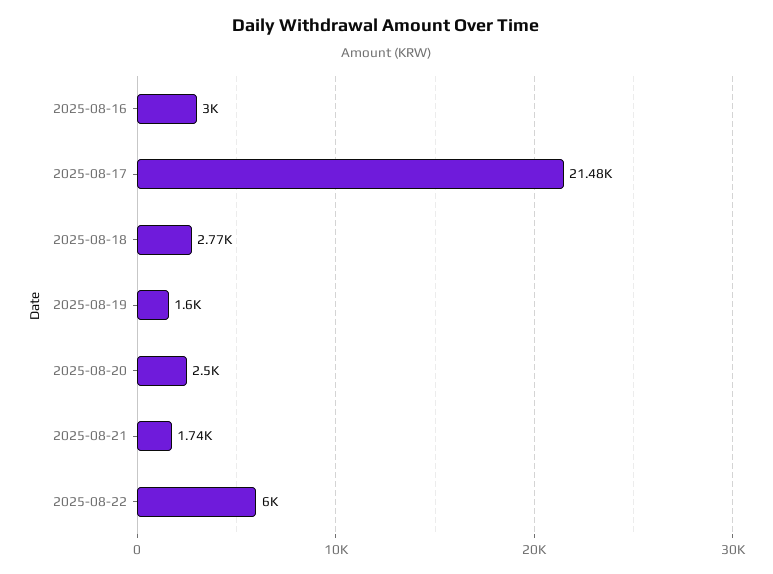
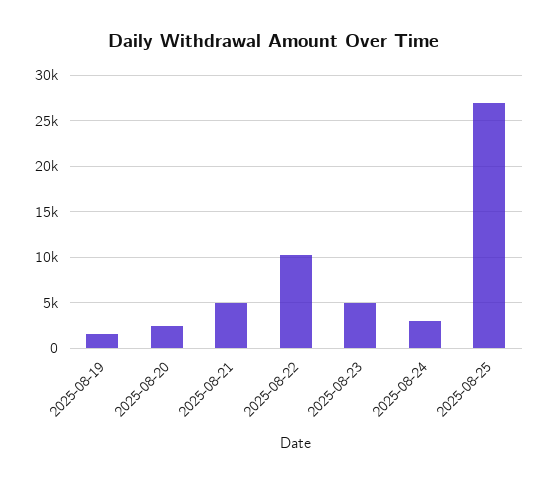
2025-08-16: 3000 -> none
2025-08-17: 21480 -> none
2025-08-18: 2770 -> none
2025-08-21: 1740 -> 5000
2025-08-22: 6000 -> 10000
2025-08-23: none -> 5000
2025-08-24: none -> 3000
2025-08-25: none -> 27000

